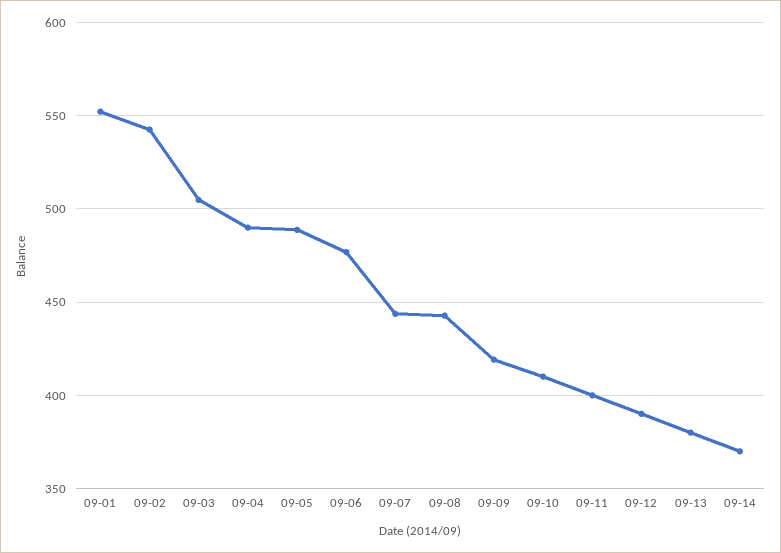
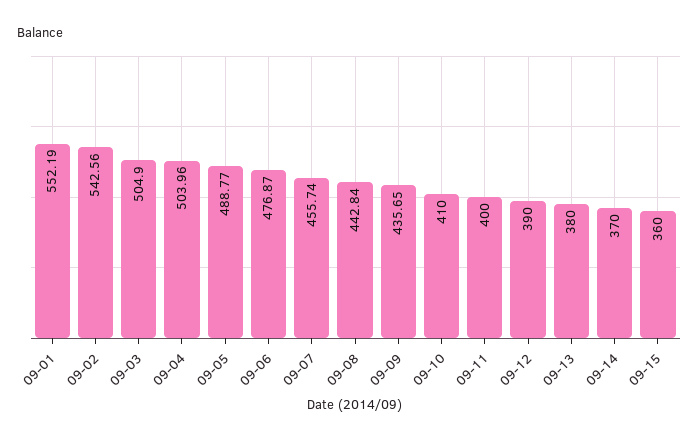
09-04: 490 -> 503.96
09-07: 445 -> 455.74
09-09: 420 -> 435.65
09-15: none -> 360

